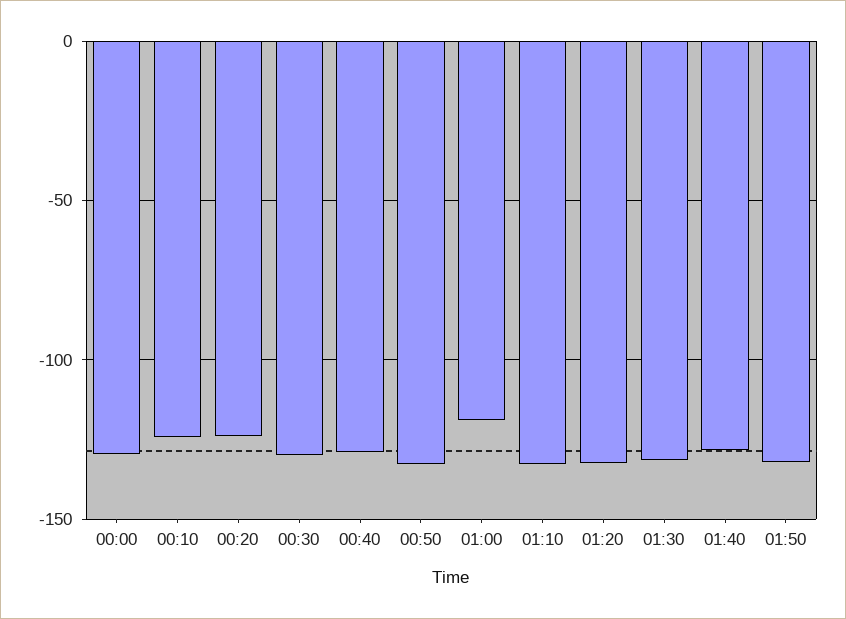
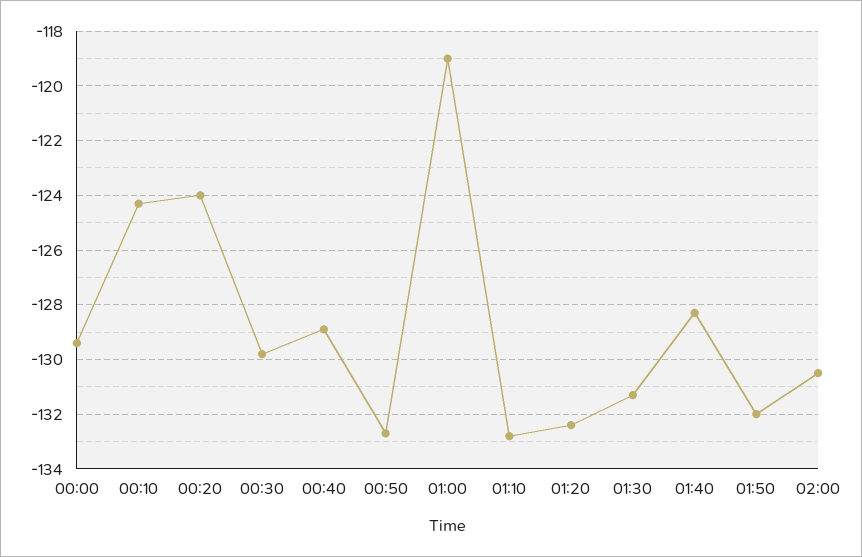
02:00: none -> -130.5

